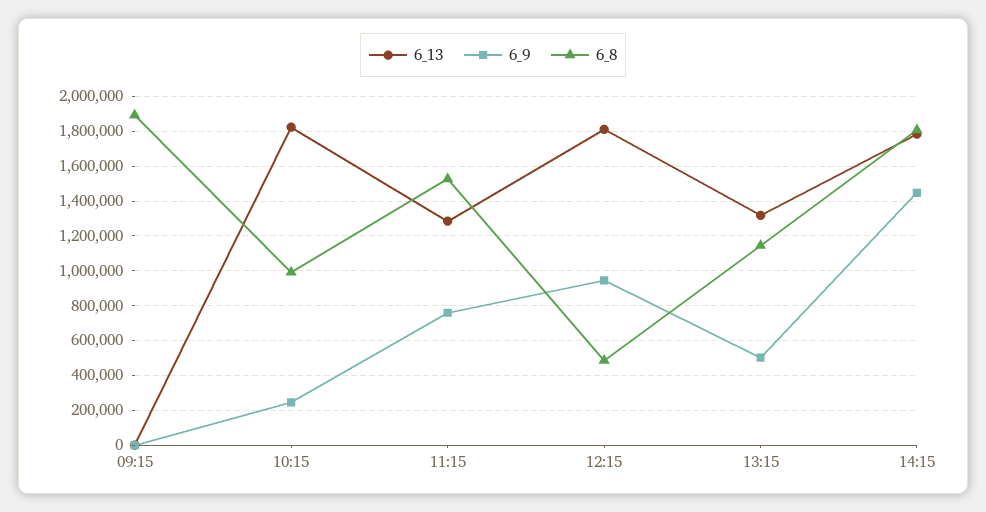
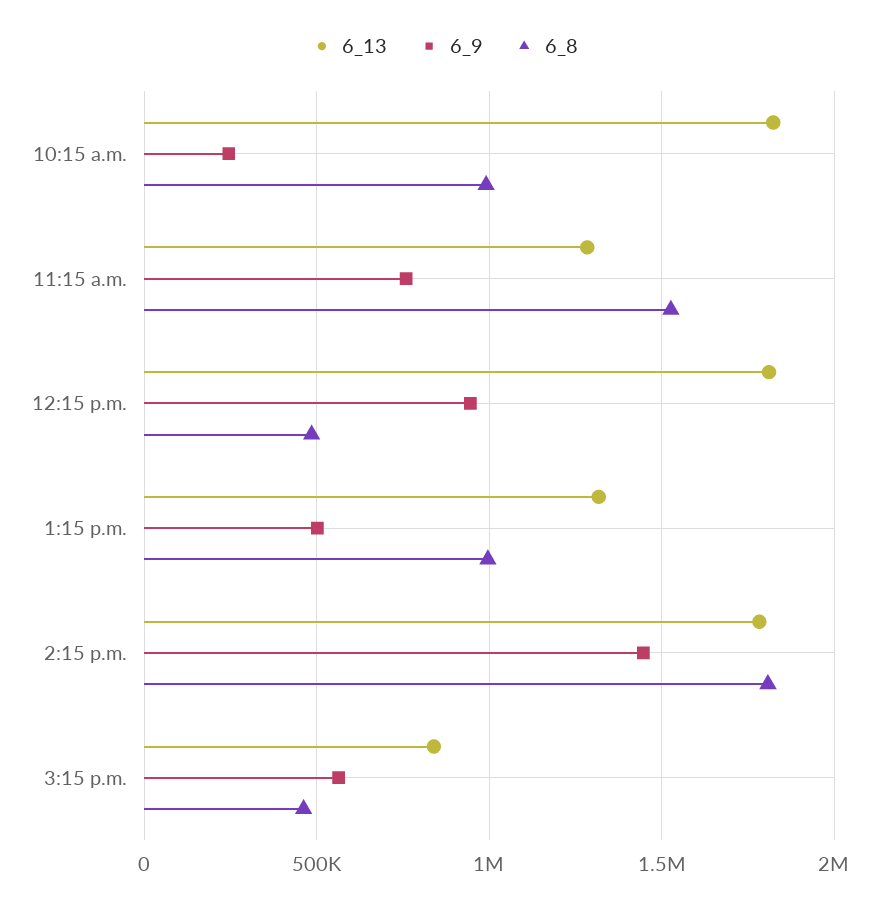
6_13, 09:15: 0 -> none
6_9, 09:15: 0 -> none
6_8, 09:15: 1900000 -> none
6_8, 13:15: 1150000 -> 1000000
6_13, 3:15 p.m.: none -> 850000
6_9, 3:15 p.m.: none -> 550000
6_8, 3:15 p.m.: none -> 450000

